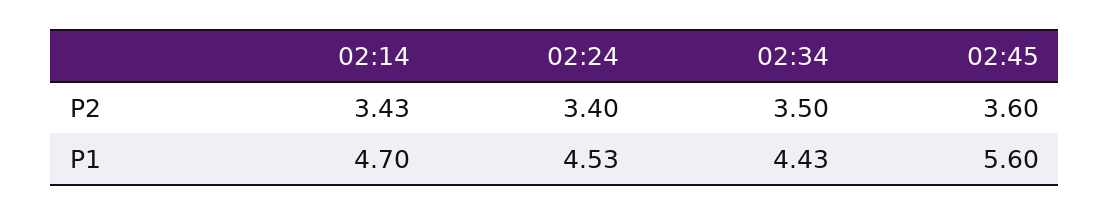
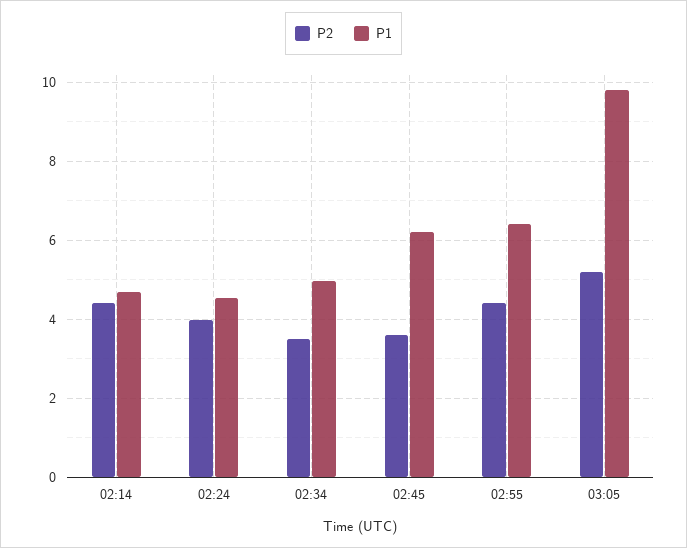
P2, 02:14: 3.43 -> 4.4
P2, 02:24: 3.4 -> 4
P1, 02:34: 4.43 -> 5
P1, 02:45: 5.6 -> 6.2
P2, 02:55: none -> 4.4
P1, 02:55: none -> 6.4
P2, 03:05: none -> 5.2
P1, 03:05: none -> 9.8

